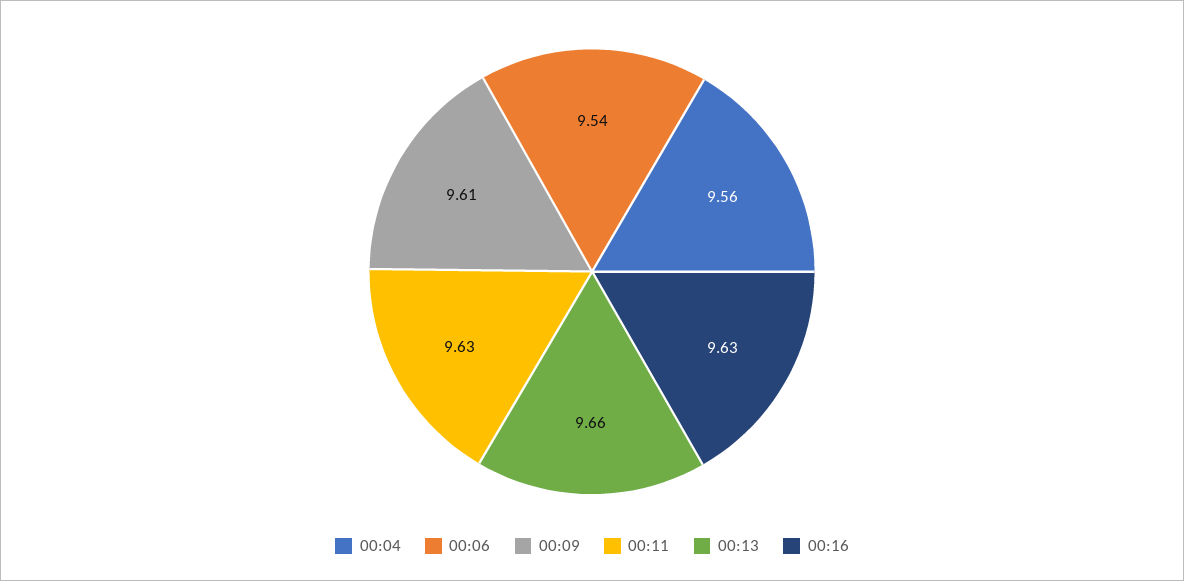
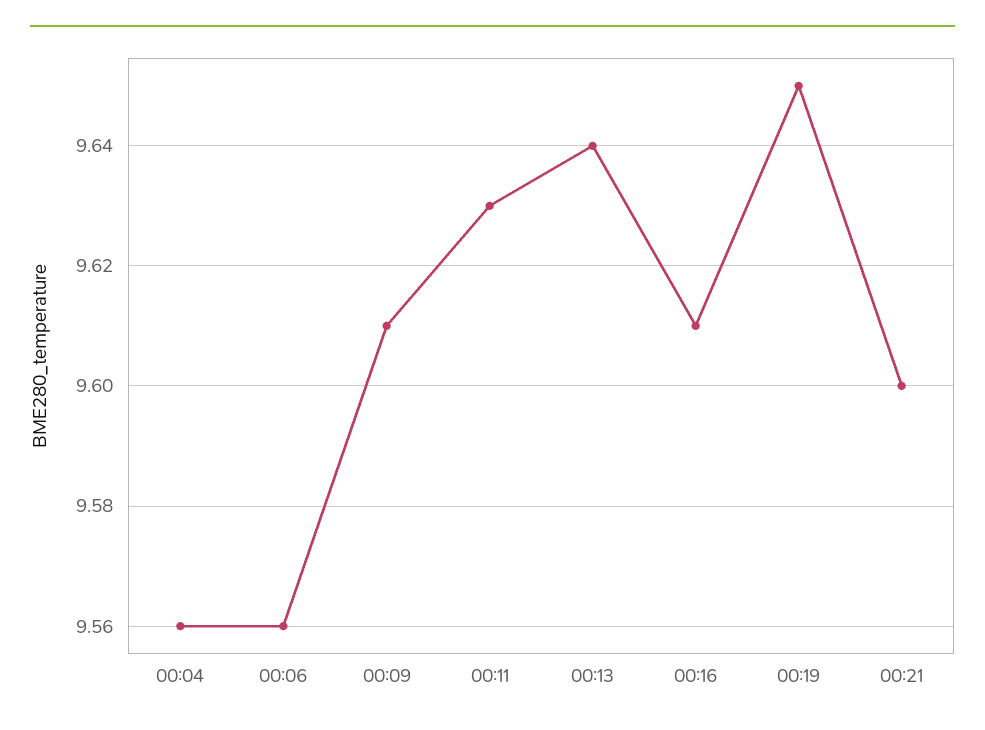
00:06: 9.54 -> 9.56
00:13: 9.66 -> 9.64
00:16: 9.63 -> 9.61
00:19: none -> 9.65
00:21: none -> 9.6

